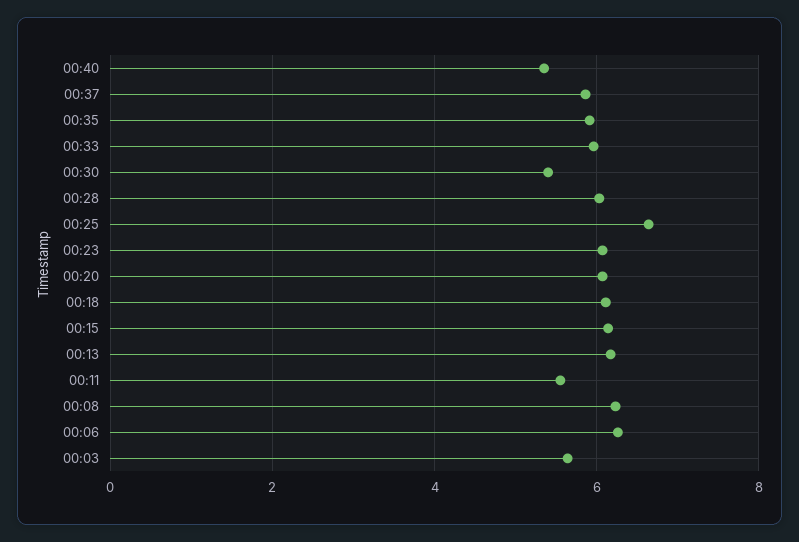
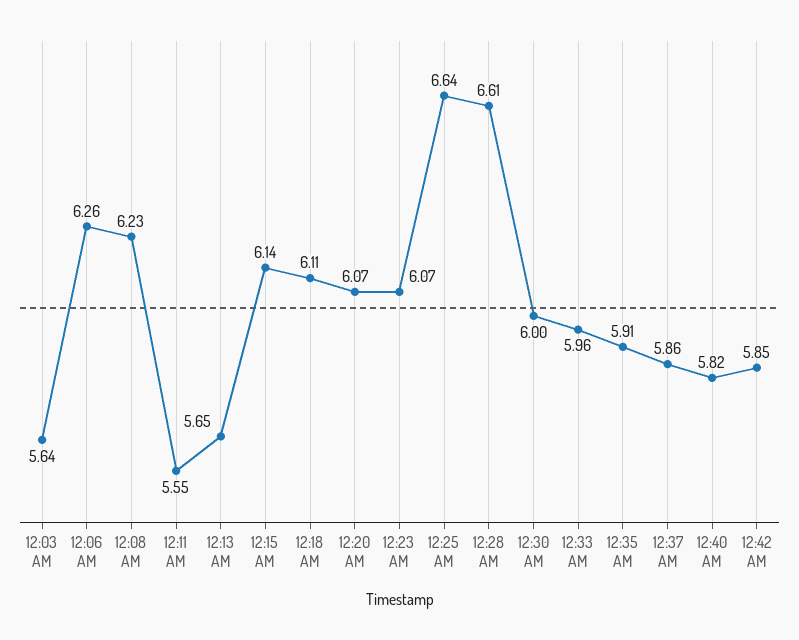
00:40: 5.4 -> 5.82
00:30: 5.4 -> 6
00:28: 6 -> 6.61
00:13: 6.2 -> 5.65
12:42 AM: none -> 5.85

